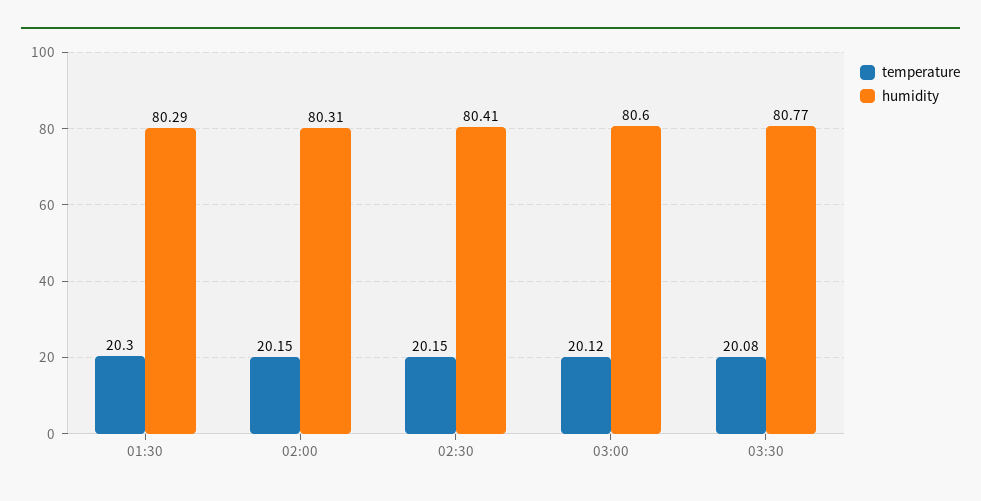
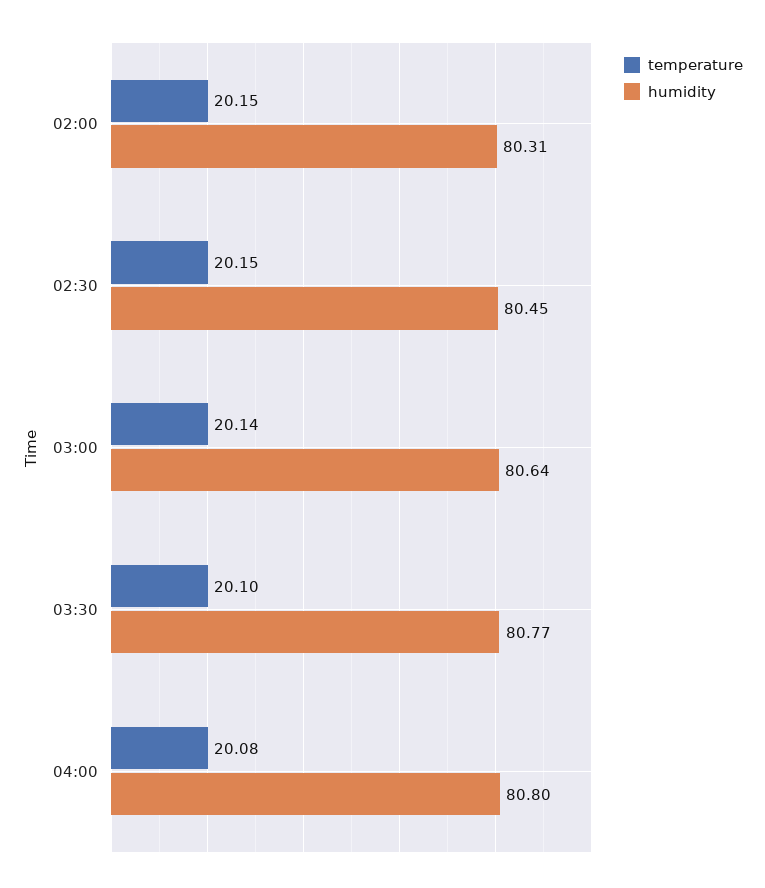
temperature, 01:30: 20.3 -> none
humidity, 01:30: 80.29 -> none
humidity, 02:30: 80.41 -> 80.45
temperature, 03:00: 20.12 -> 20.14
humidity, 03:00: 80.6 -> 80.64
temperature, 03:30: 20.08 -> 20.1
temperature, 04:00: none -> 20.08
humidity, 04:00: none -> 80.8

